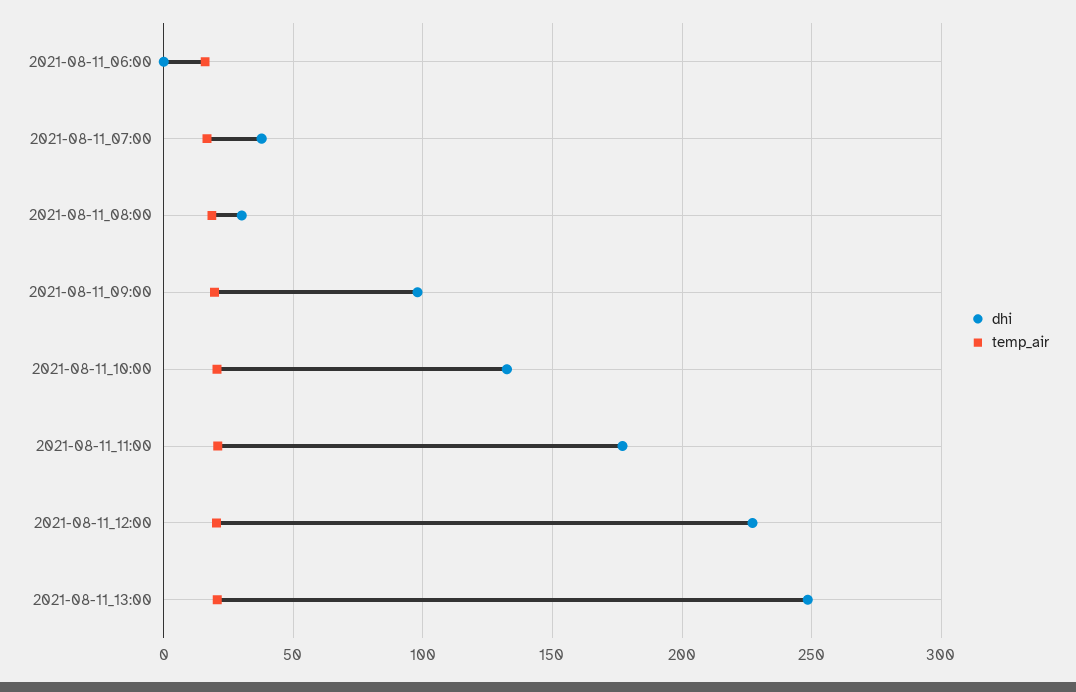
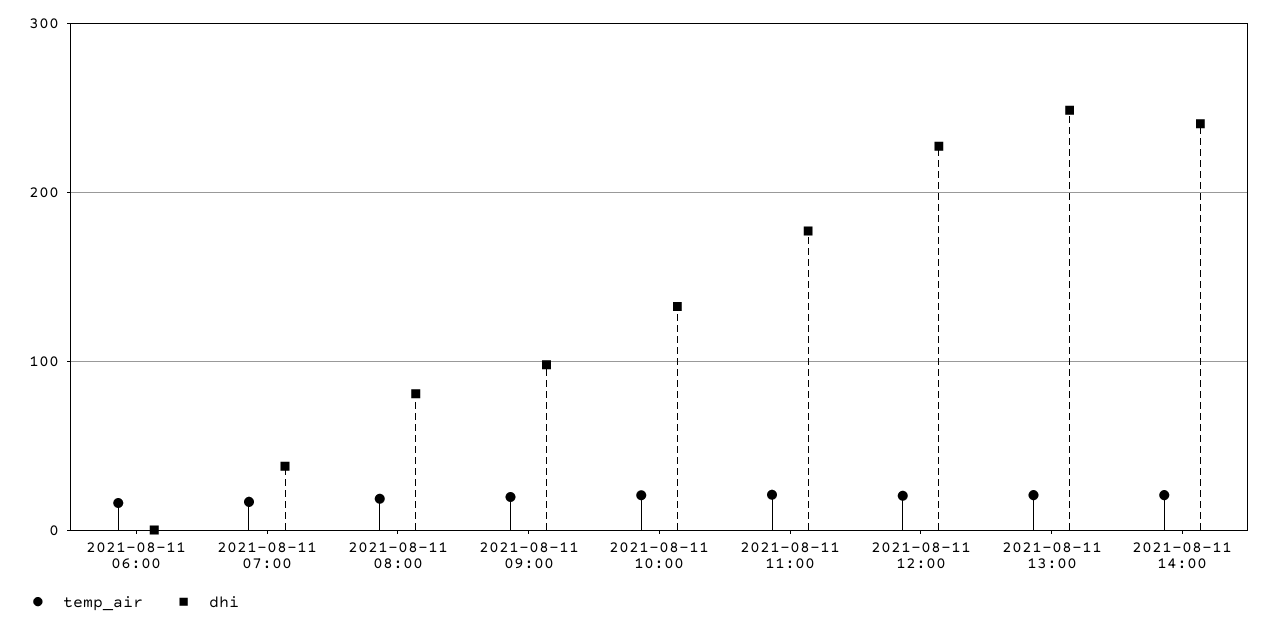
dhi, 2021-08-11_08:00: 30 -> 80
temp_air, 2021-08-11 14:00: none -> 20
dhi, 2021-08-11 14:00: none -> 240

